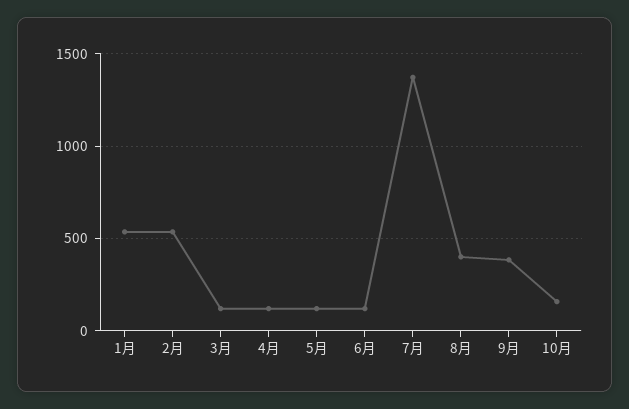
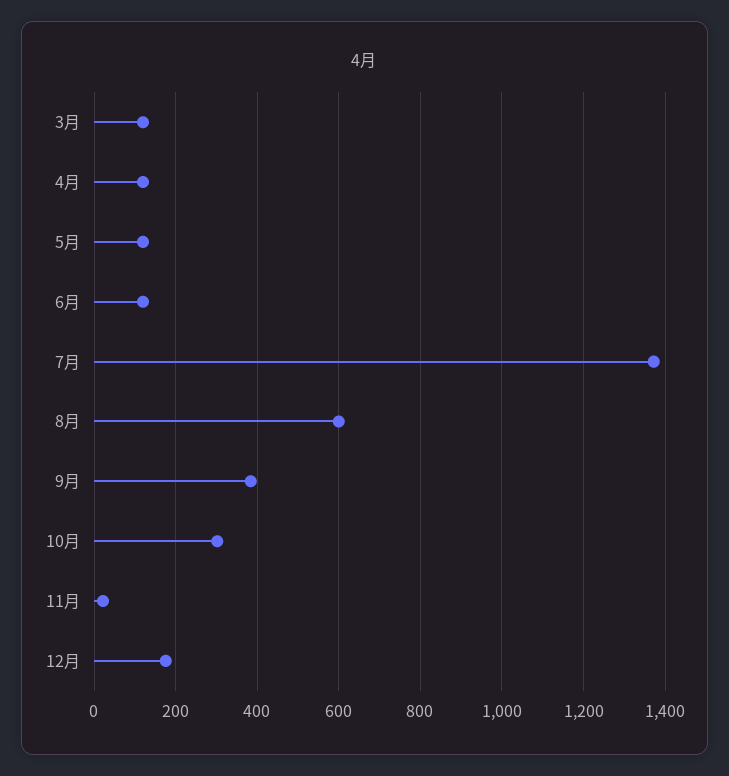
1月: 550 -> none
2月: 550 -> none
8月: 400 -> 600
10月: 150 -> 300
11月: none -> 20
12月: none -> 180

